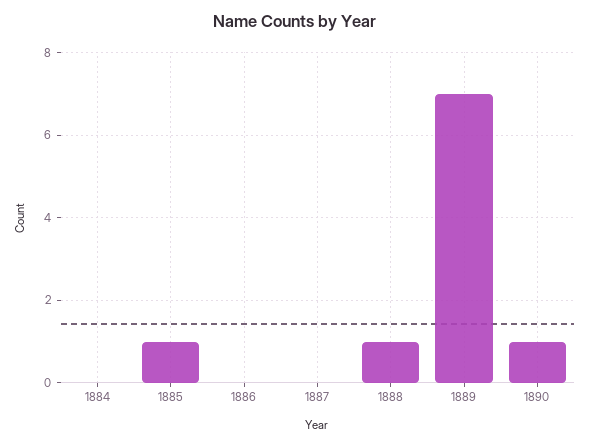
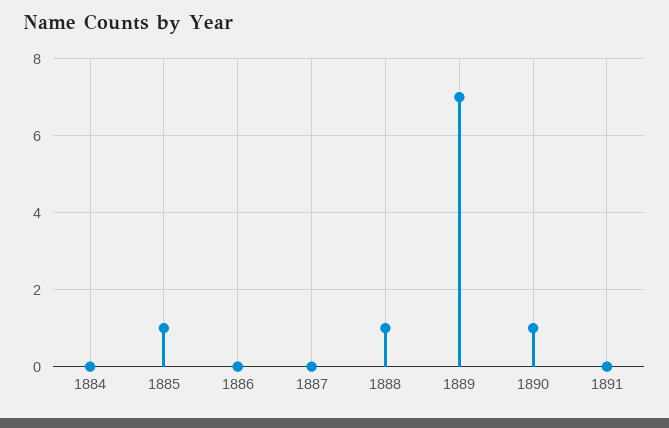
1891: none -> 0

